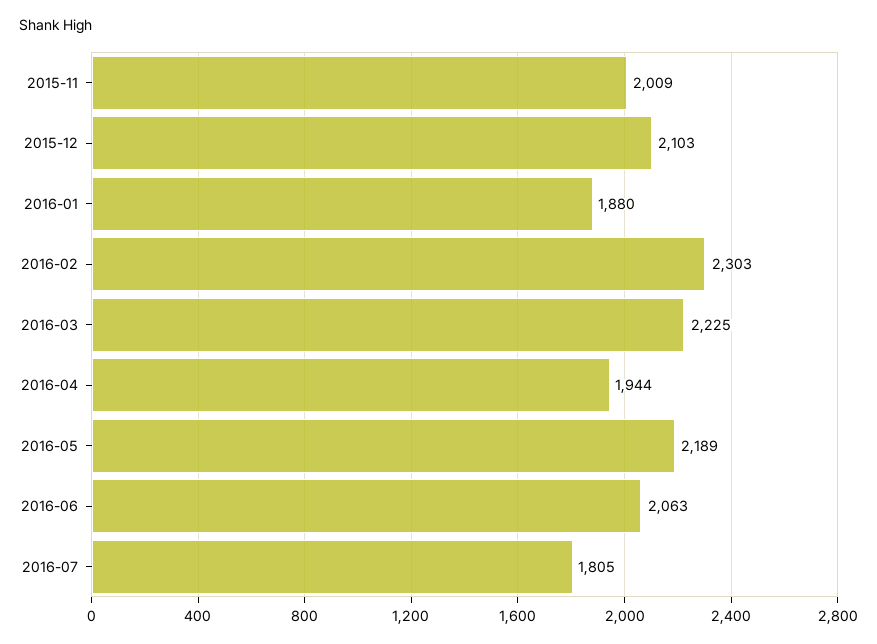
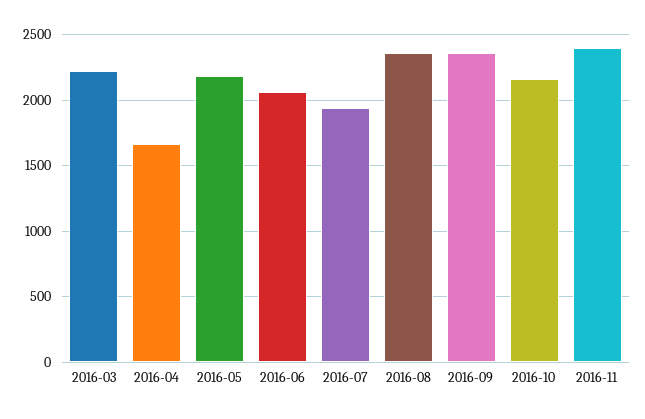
2015-11: 2009 -> none
2015-12: 2103 -> none
2016-01: 1880 -> none
2016-02: 2303 -> none
2016-04: 1944 -> 1650
2016-07: 1805 -> 1950
2016-08: none -> 2350
2016-09: none -> 2350
2016-10: none -> 2150
2016-11: none -> 2400

